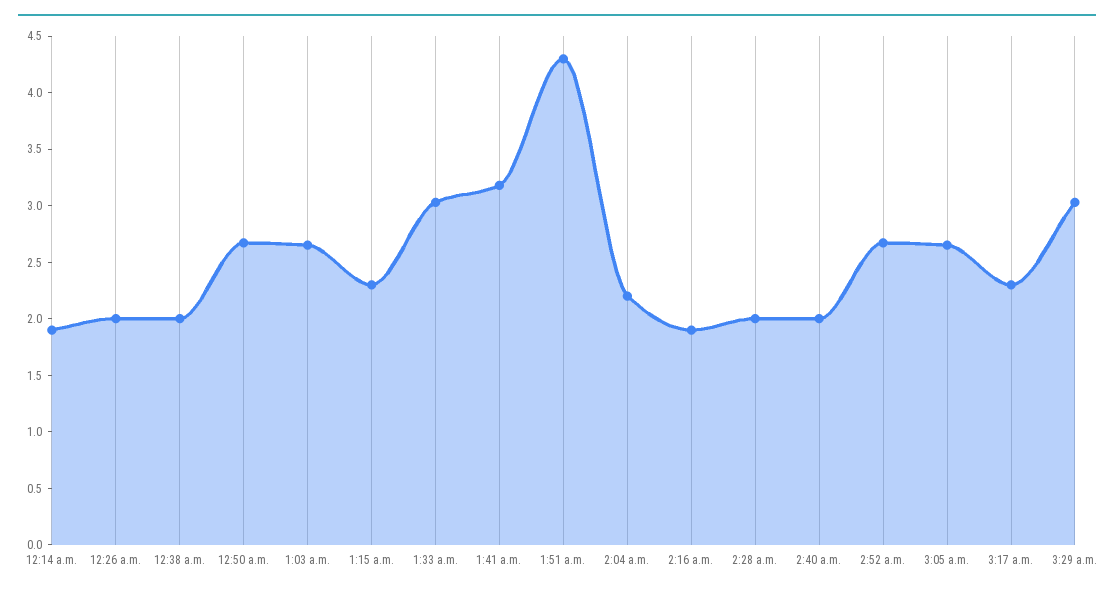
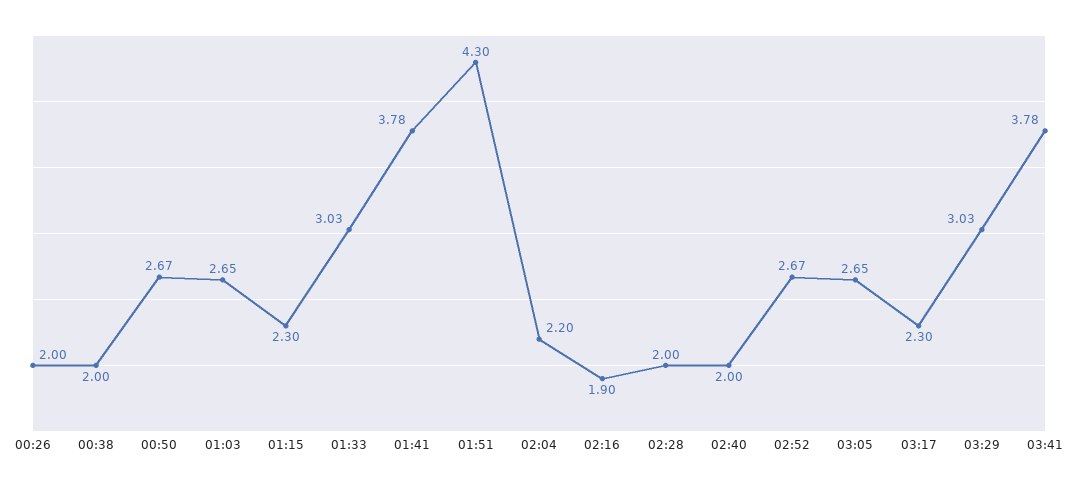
12:14 a.m.: 1.9 -> none
1:41 a.m.: 3.2 -> 3.78
03:41: none -> 3.78

